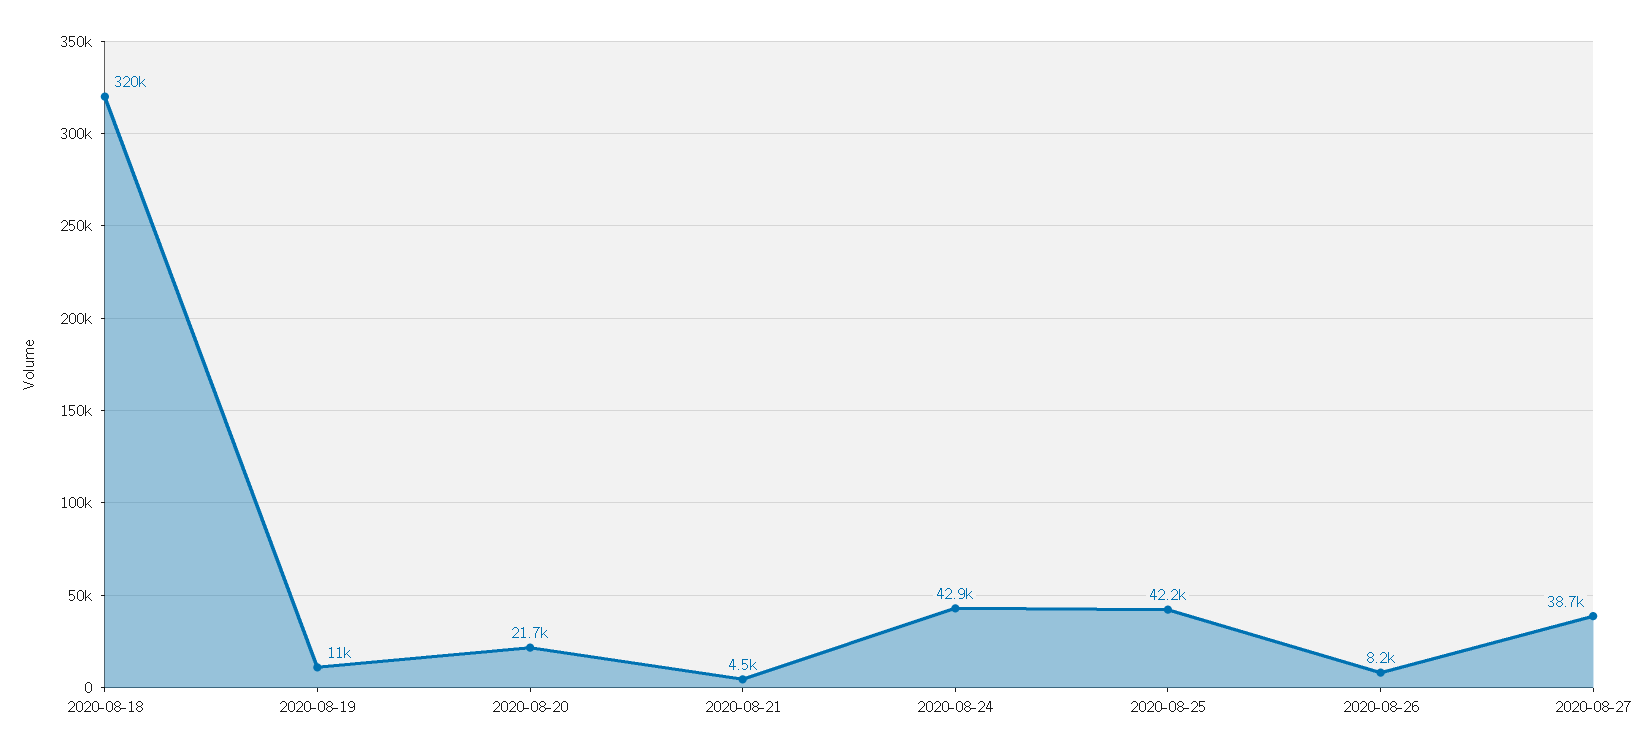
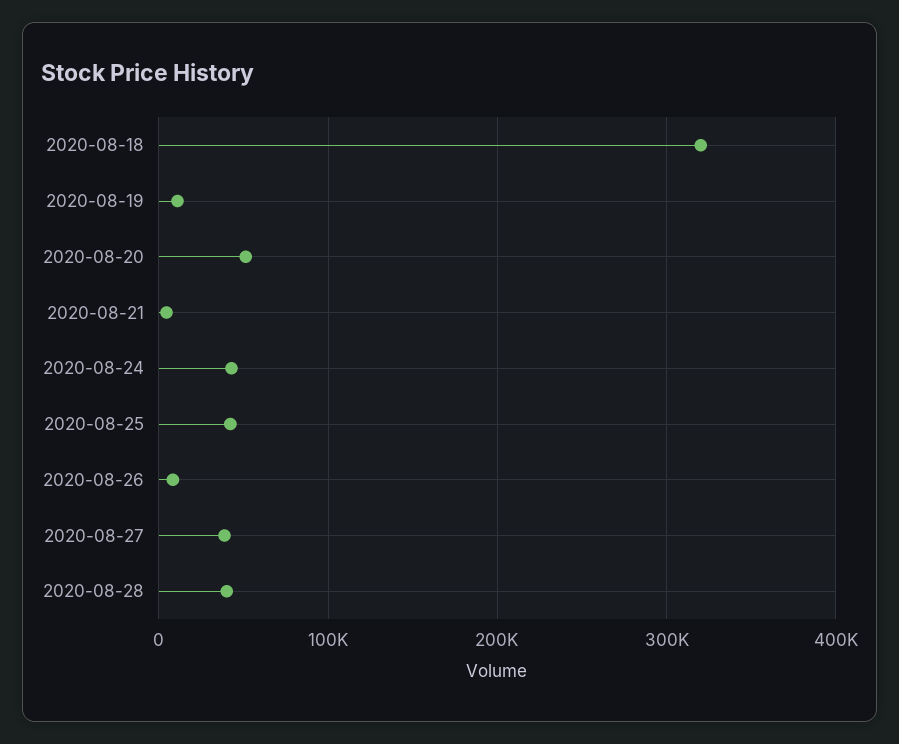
2020-08-20: 21700 -> 50000
2020-08-28: none -> 40000

